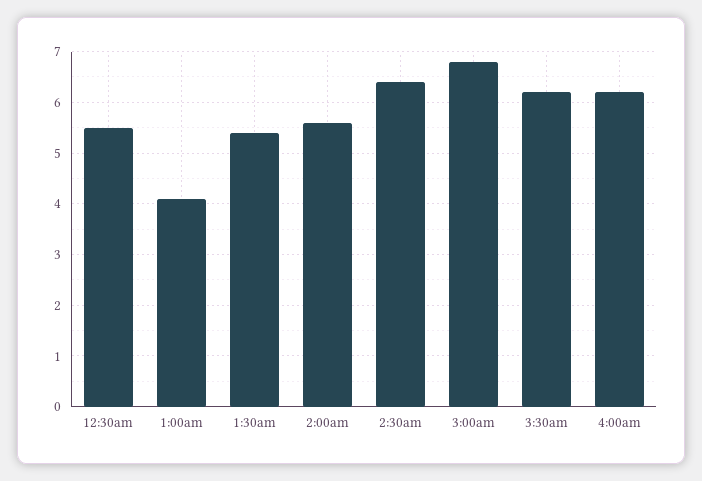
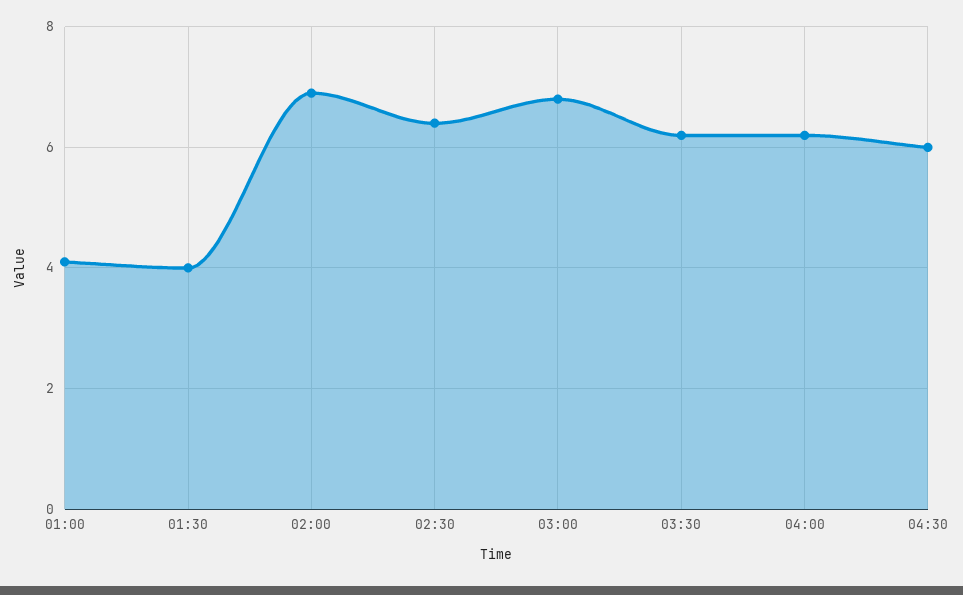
12:30am: 5.5 -> none
1:30am: 5.5 -> 4
2:00am: 5.5 -> 7
04:30: none -> 6

